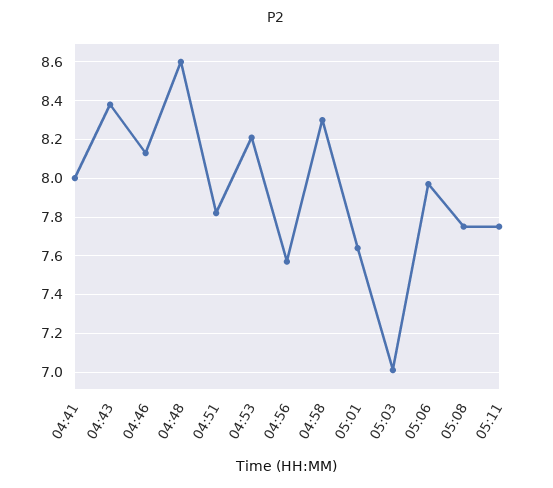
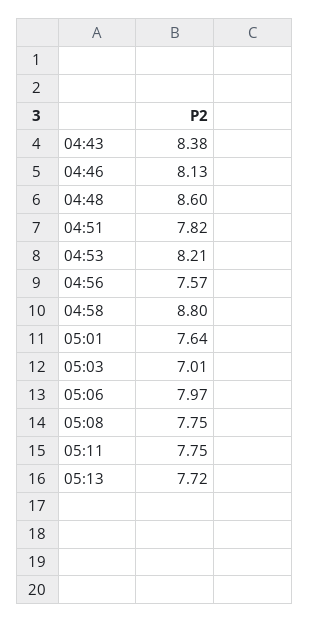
04:41: 8 -> none
04:58: 8.3 -> 8.8
05:13: none -> 7.72

